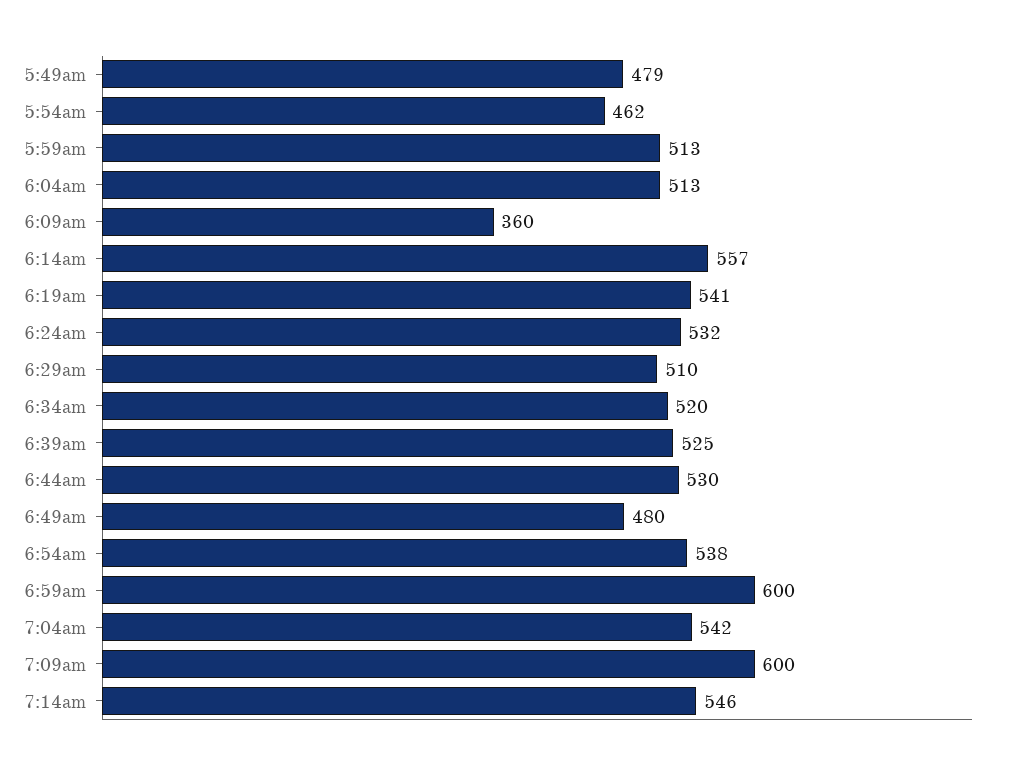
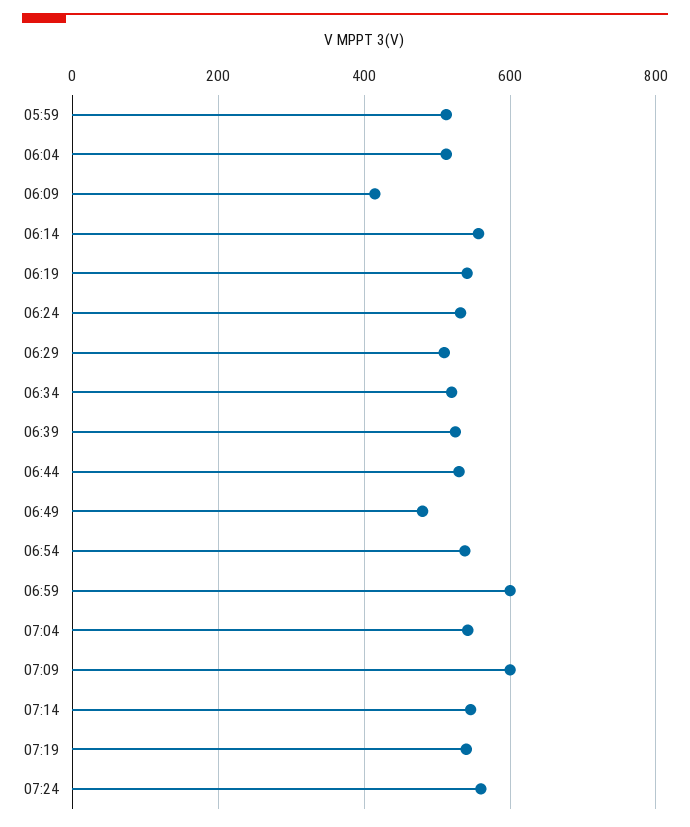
5:49am: 479 -> none
5:54am: 462 -> none
6:09am: 360 -> 420
07:19: none -> 540
07:24: none -> 560

